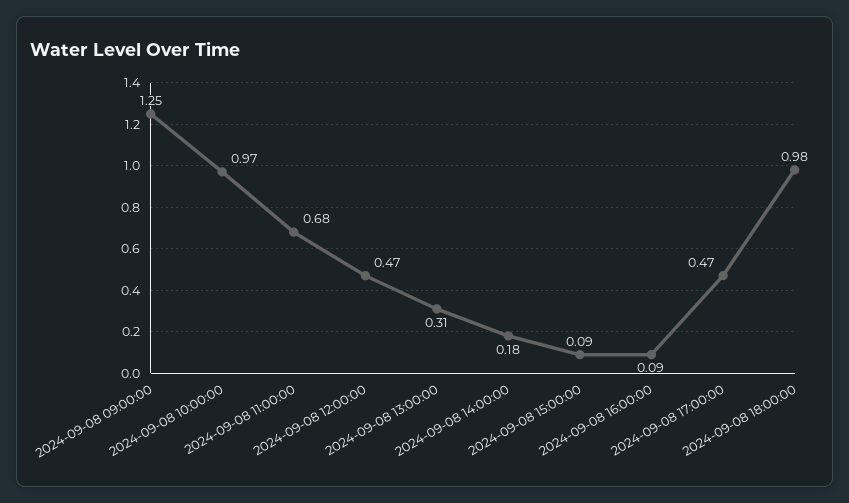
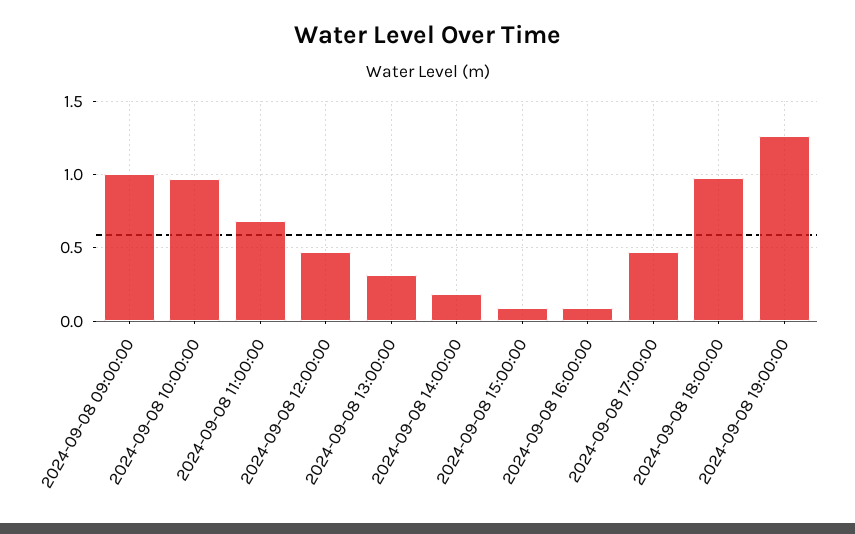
2024-09-08 09:00:00: 1.25 -> 1
2024-09-08 19:00:00: none -> 1.25

